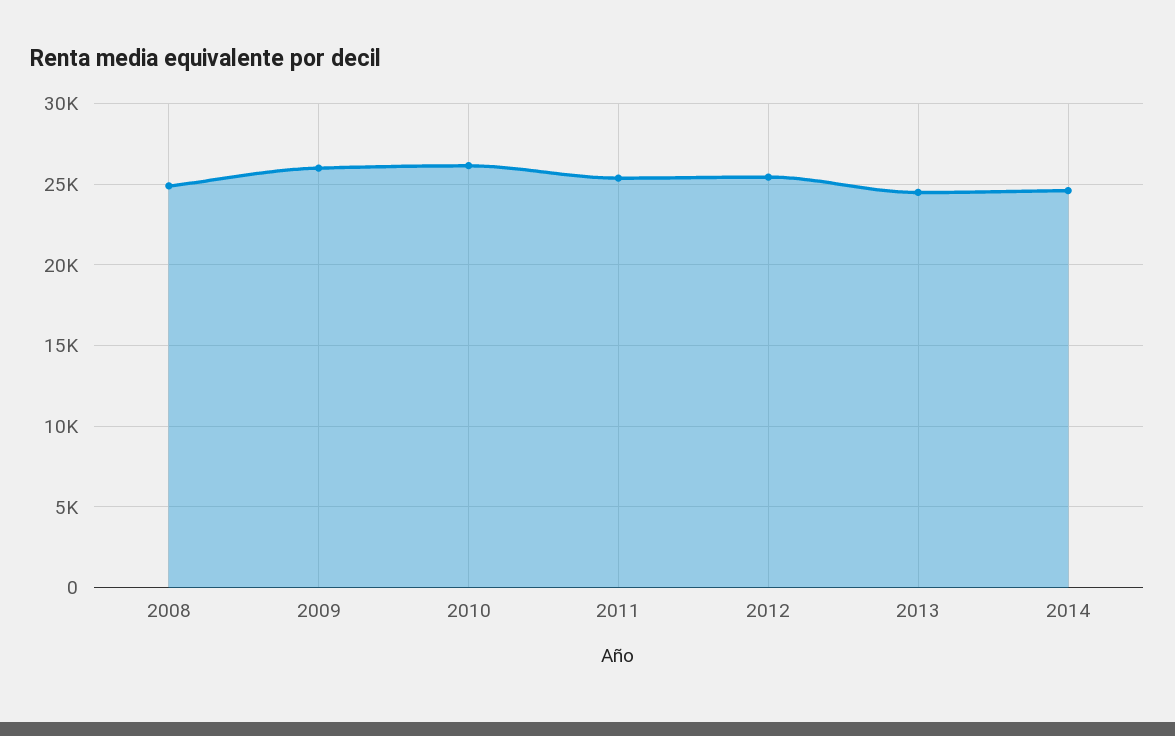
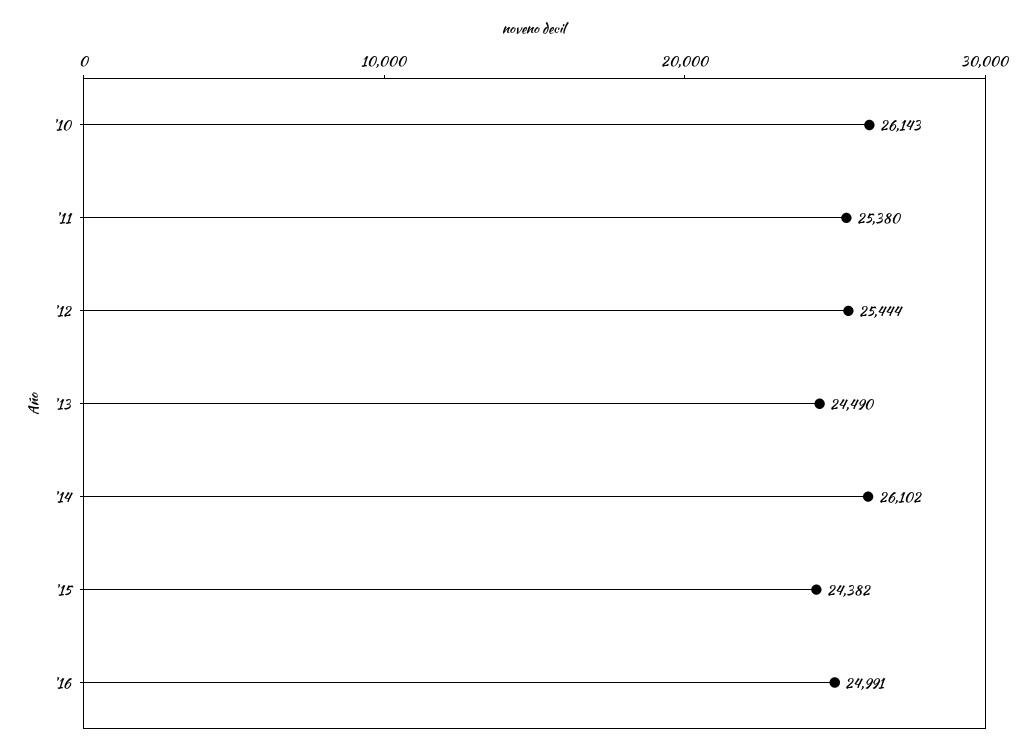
2008: 25000 -> none
2009: 26000 -> none
2014: 24500 -> 26102
'15: none -> 24382
'16: none -> 24991

